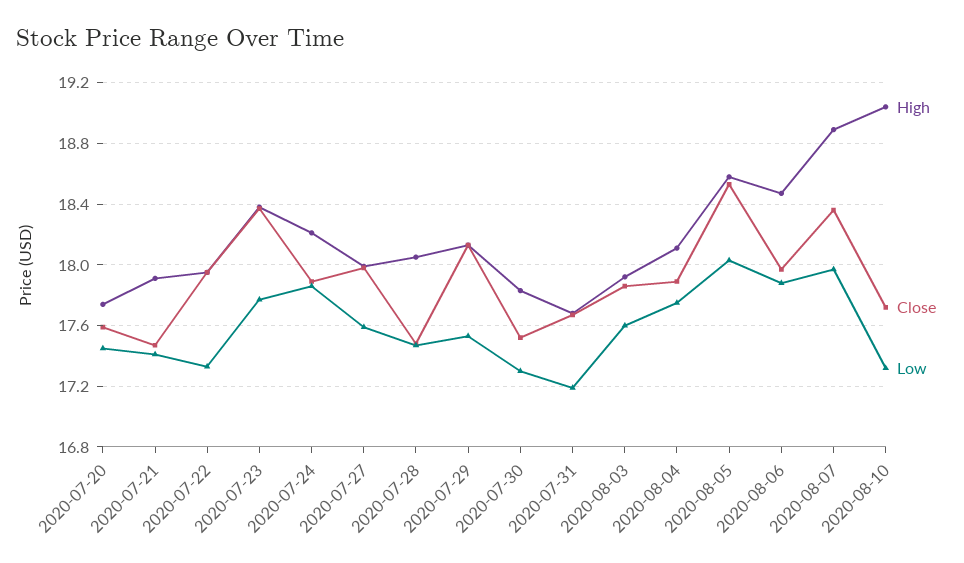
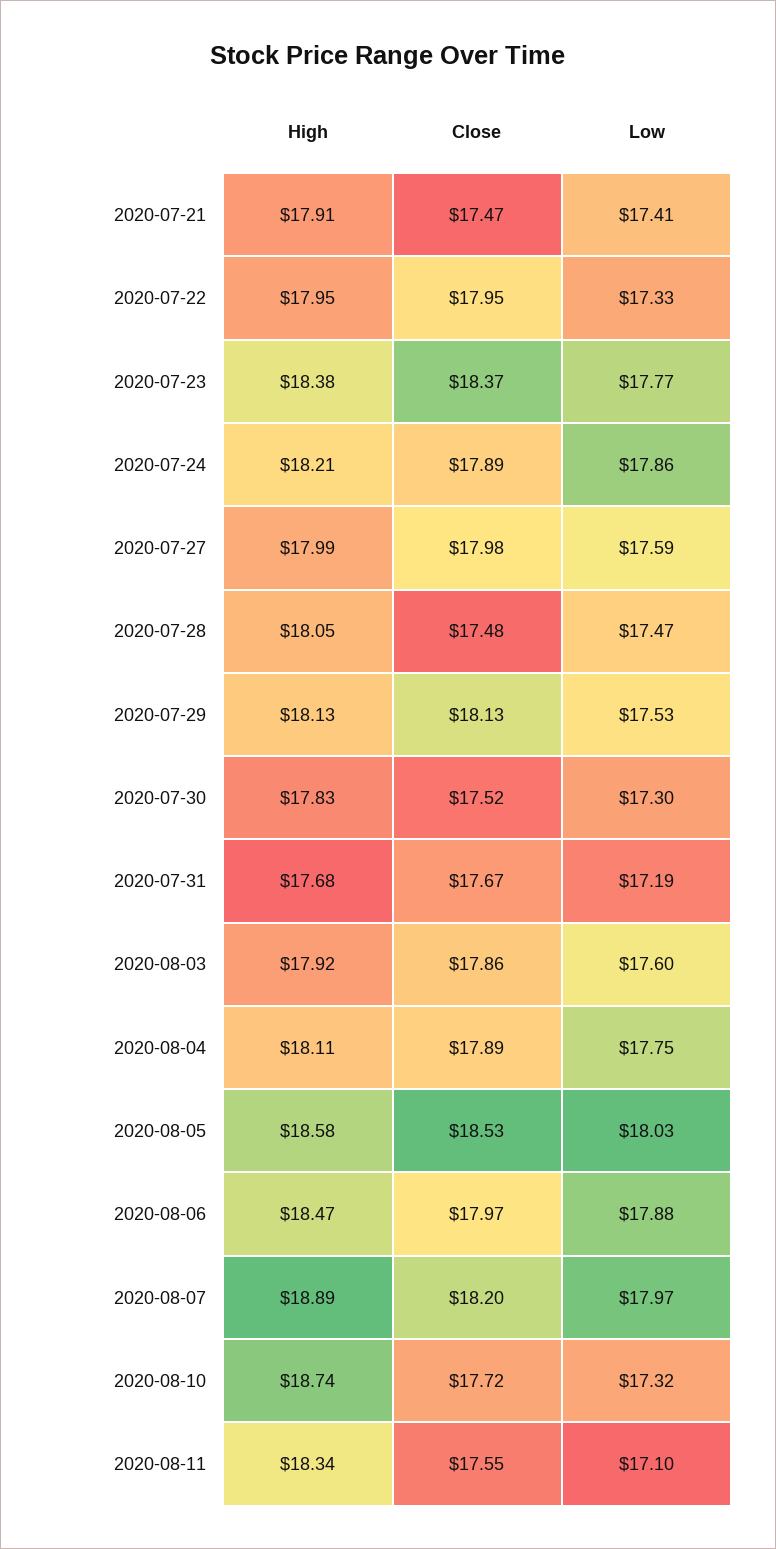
High, 2020-07-20: 17.75 -> none
Close, 2020-07-20: 17.6 -> none
Low, 2020-07-20: 17.45 -> none
Close, 2020-08-07: 18.35 -> 18.2
High, 2020-08-10: 19.05 -> 18.74
High, 2020-08-11: none -> 18.34
Close, 2020-08-11: none -> 17.55
Low, 2020-08-11: none -> 17.1

